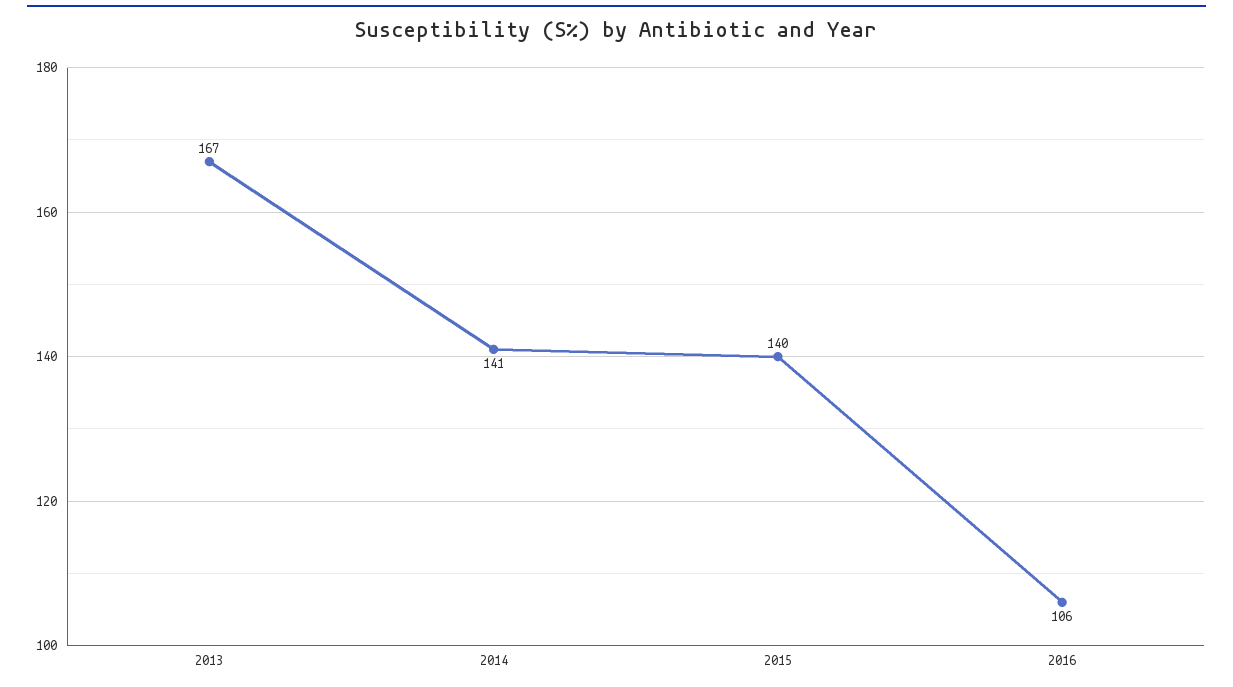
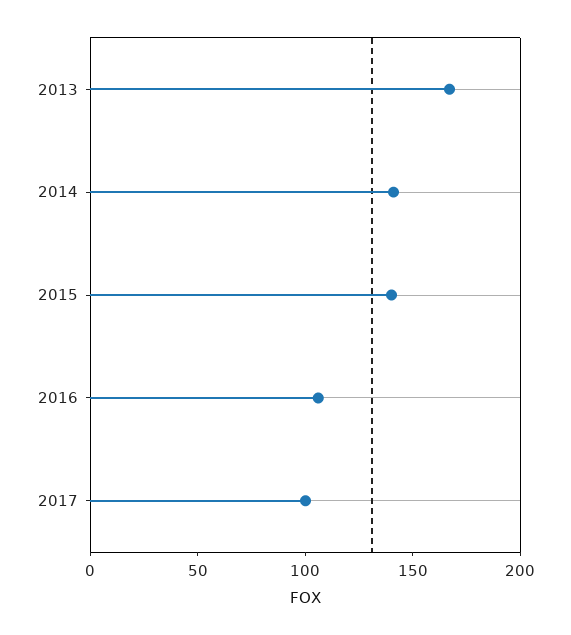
2017: none -> 100

